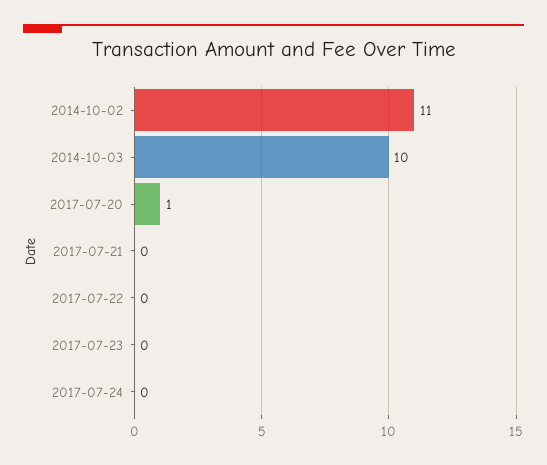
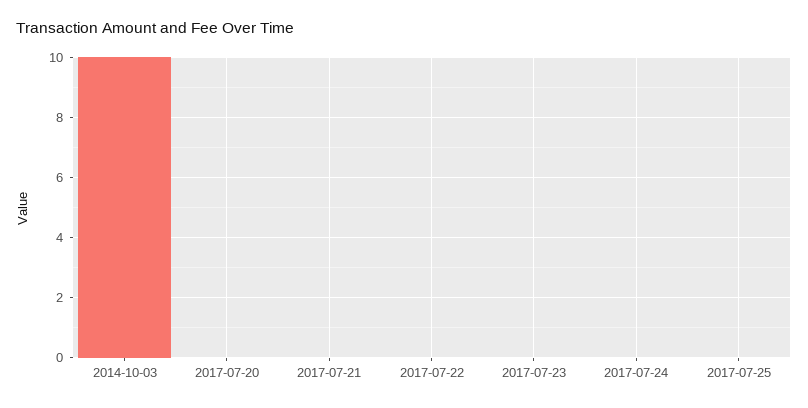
2014-10-02: 11 -> none
2017-07-20: 1 -> 0
2017-07-25: none -> 0

